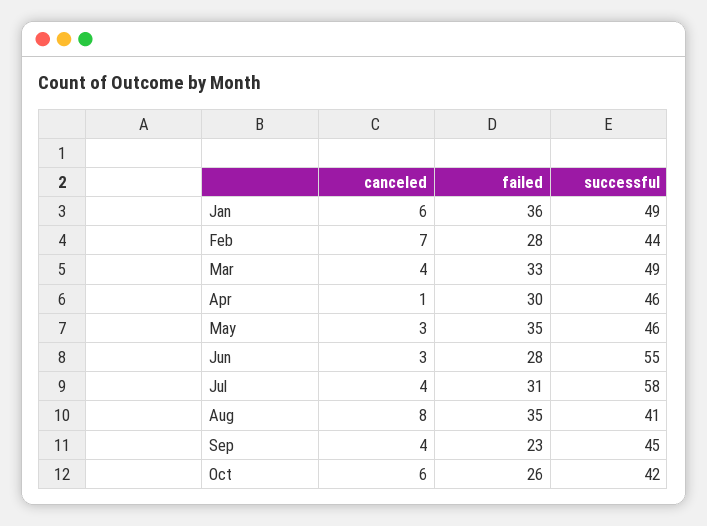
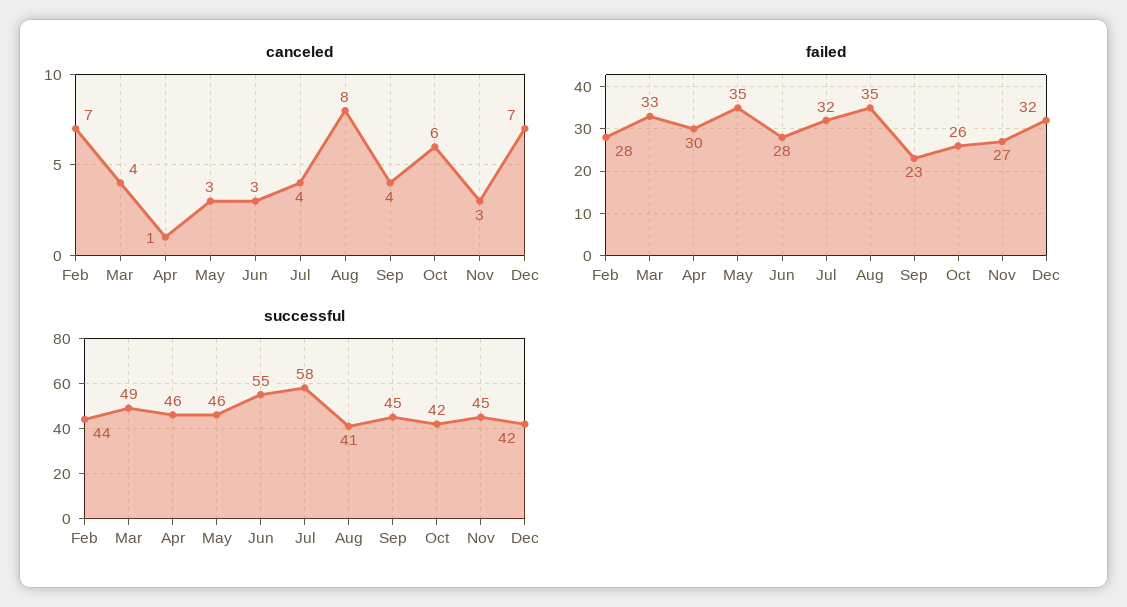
canceled, Jan: 6 -> none
failed, Jan: 36 -> none
successful, Jan: 49 -> none
failed, Jul: 31 -> 32
canceled, Nov: none -> 3
canceled, Dec: none -> 7
failed, Nov: none -> 27
failed, Dec: none -> 32
successful, Nov: none -> 45
successful, Dec: none -> 42

